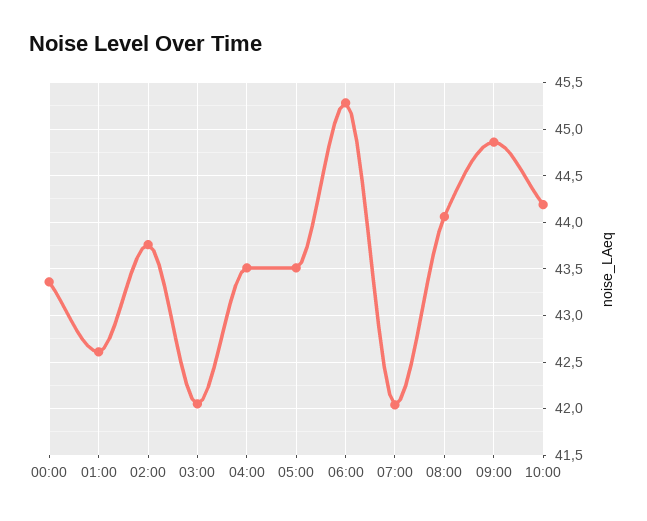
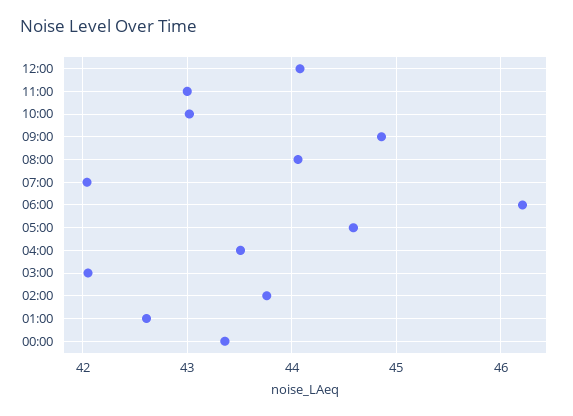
05:00: 43.5 -> 44.6
06:00: 45.3 -> 46.2
10:00: 44.2 -> 43
12:00: none -> 44.1
11:00: none -> 43

